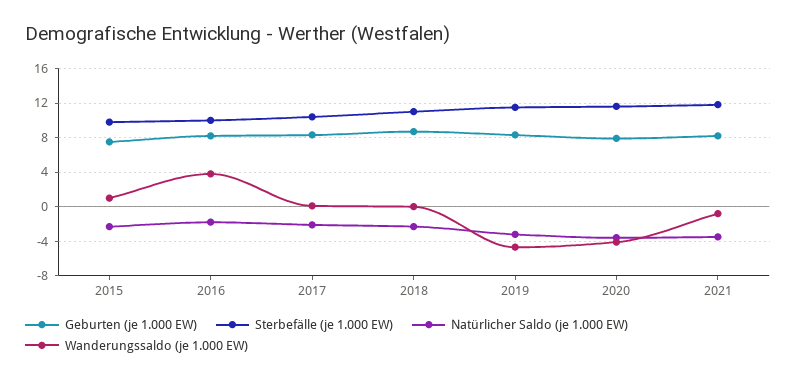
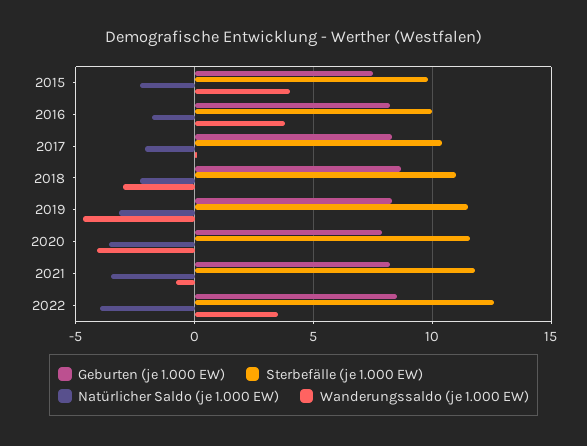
Wanderungssaldo (je 1.000 EW), 2015: 1 -> 4
Wanderungssaldo (je 1.000 EW), 2018: 0 -> -3
Geburten (je 1.000 EW), 2022: none -> 8.5
Sterbefälle (je 1.000 EW), 2022: none -> 12.5
Natürlicher Saldo (je 1.000 EW), 2022: none -> -4
Wanderungssaldo (je 1.000 EW), 2022: none -> 3.5

